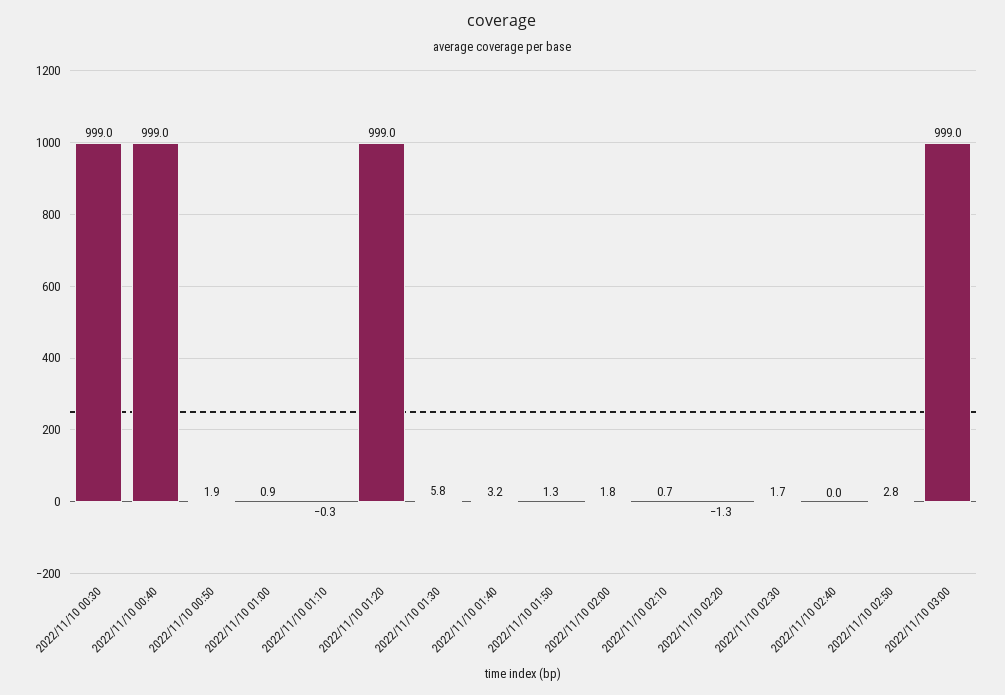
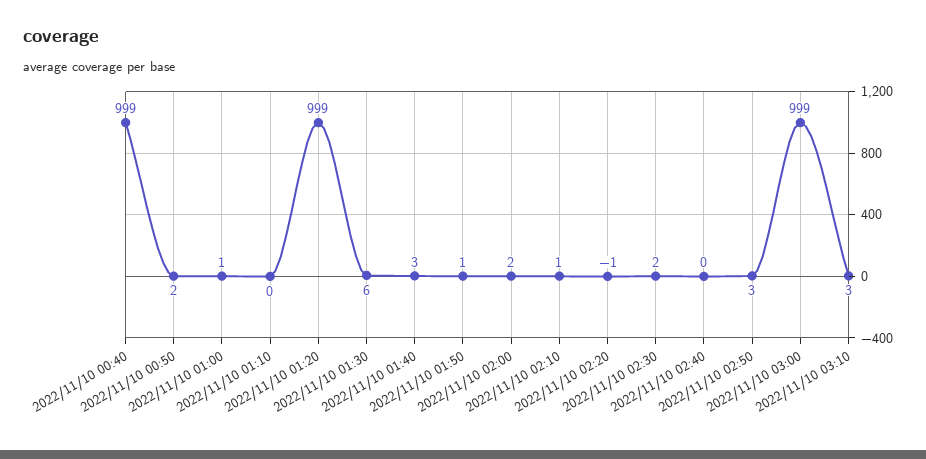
2022/11/10 00:30: 999 -> none
2022/11/10 03:10: none -> 3

